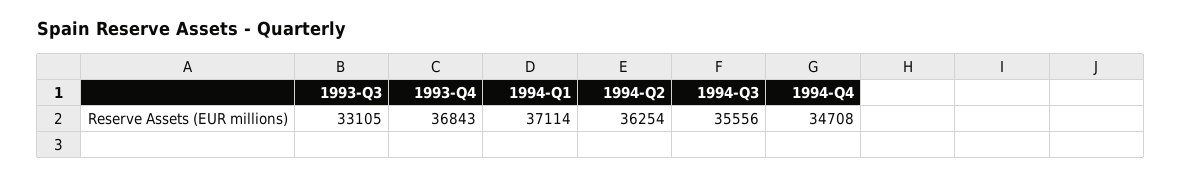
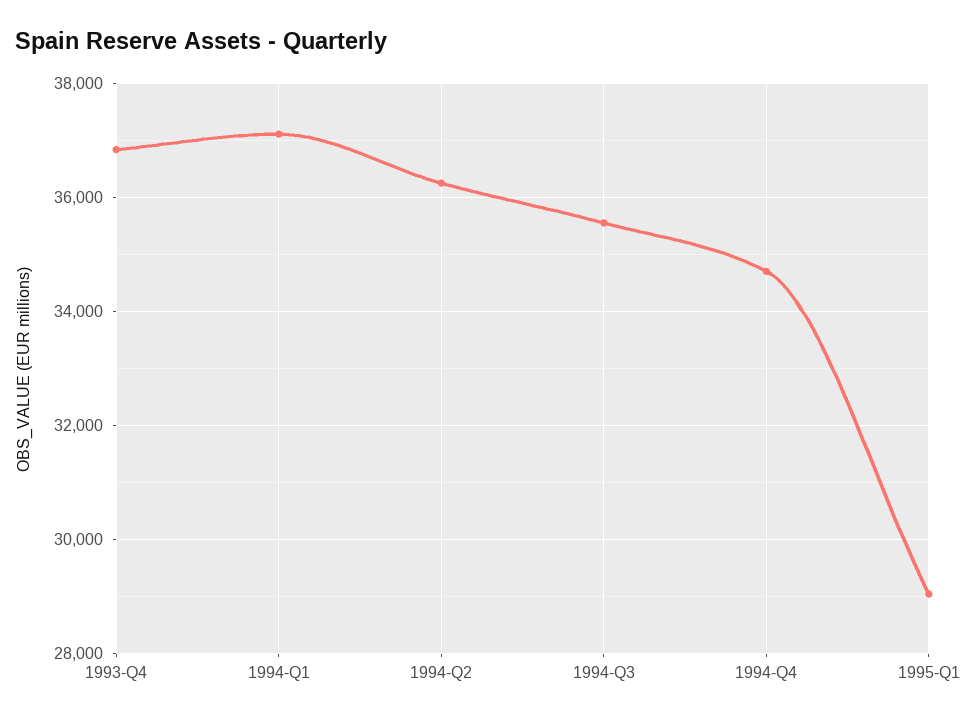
1993-Q3: 33105 -> none
1995-Q1: none -> 29000

